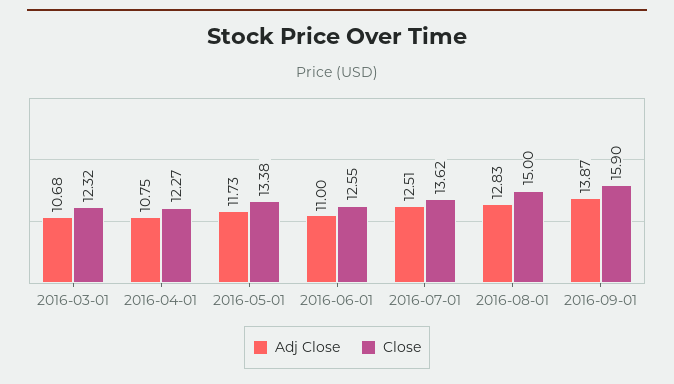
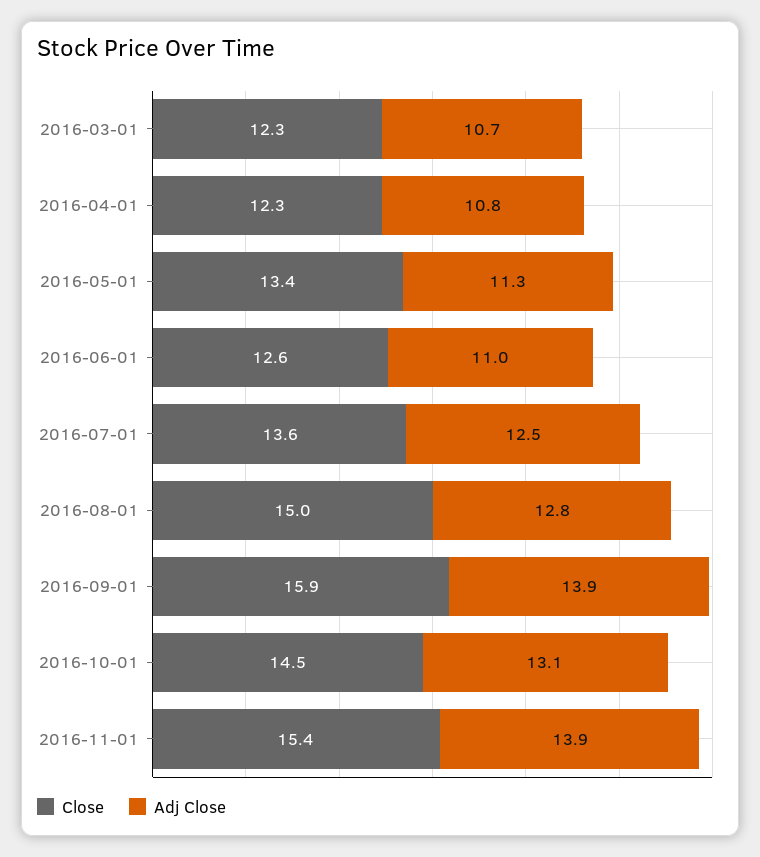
Adj Close, 2016-05-01: 11.73 -> 11.3
Close, 2016-10-01: none -> 14.5
Adj Close, 2016-10-01: none -> 13.1
Close, 2016-11-01: none -> 15.4
Adj Close, 2016-11-01: none -> 13.9

